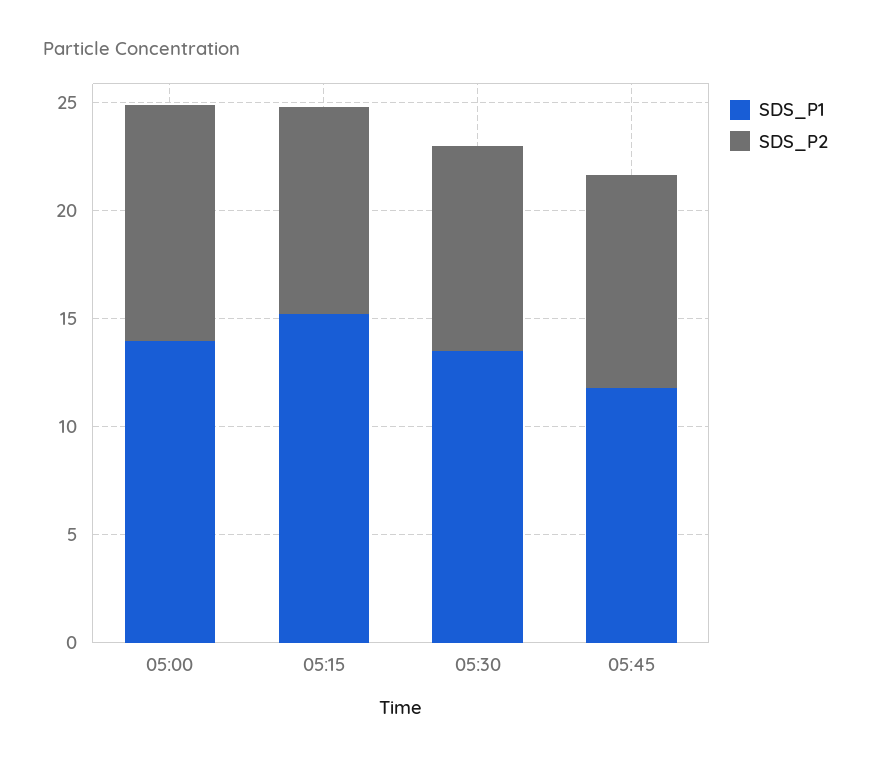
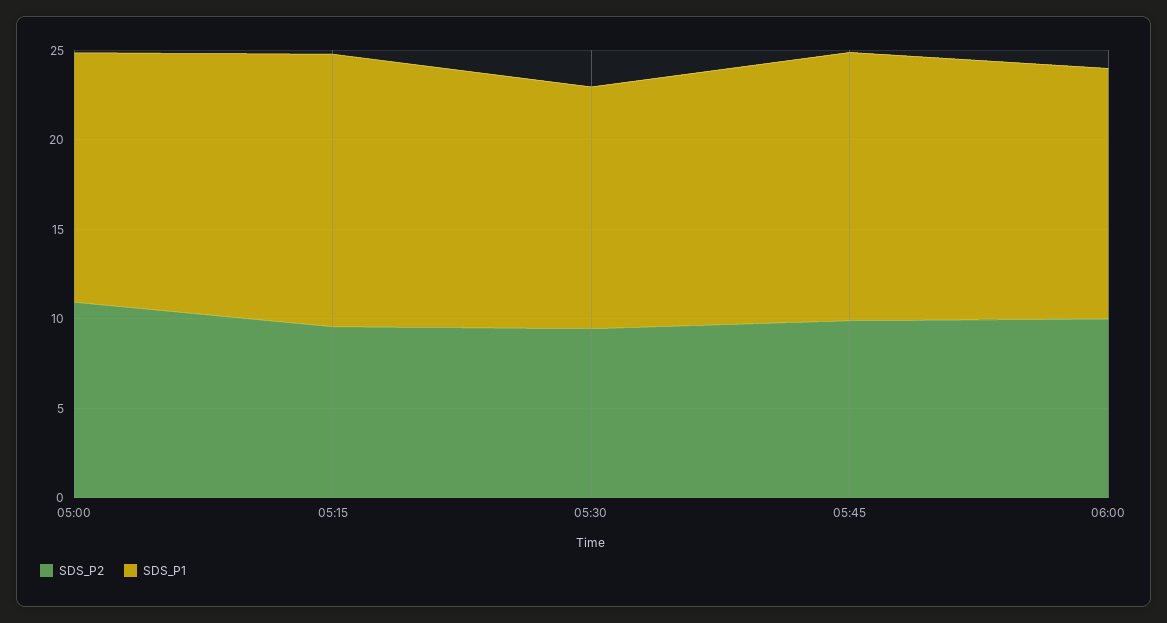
SDS_P1, 05:45: 12 -> 15
SDS_P2, 06:00: none -> 10
SDS_P1, 06:00: none -> 14

